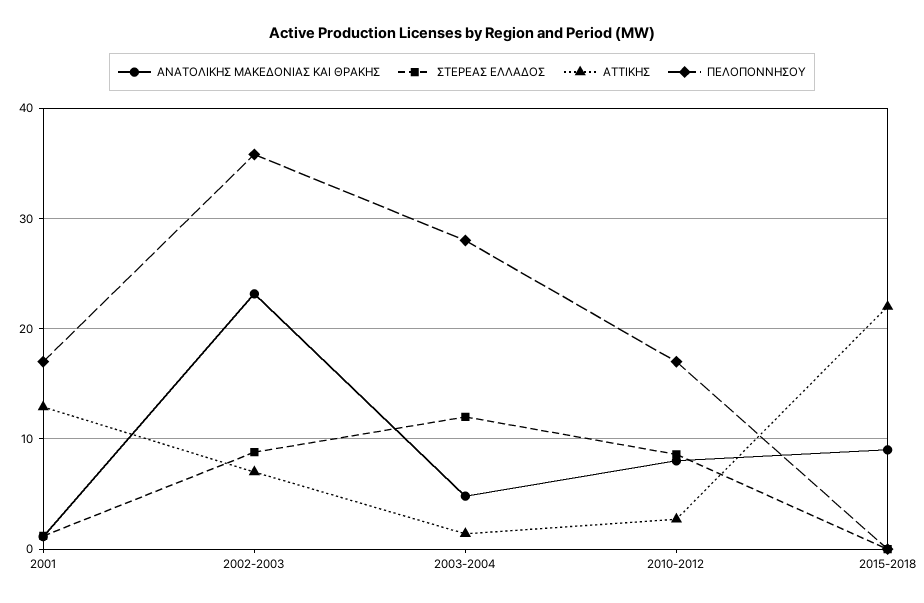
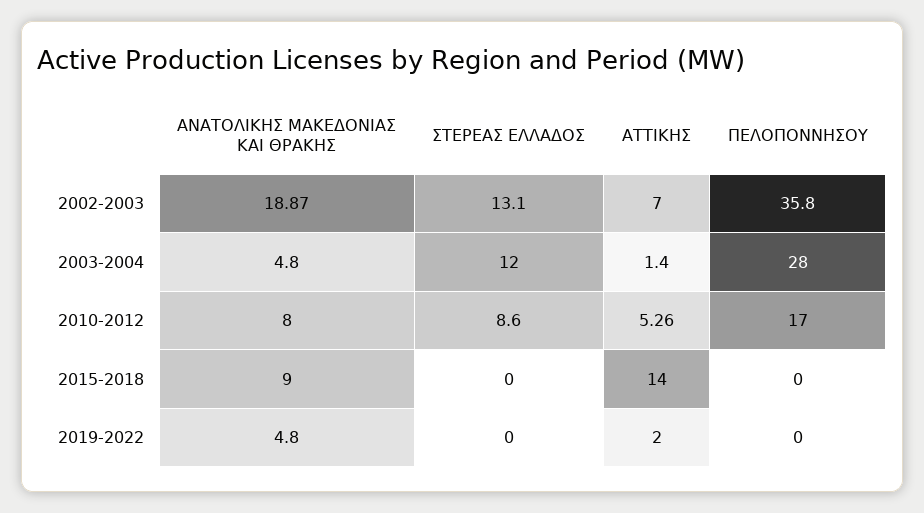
ΑΝΑΤΟΛΙΚΗΣ ΜΑΚΕΔΟΝΙΑΣ ΚΑΙ ΘΡΑΚΗΣ, 2001: 1 -> none
ΣΤΕΡΕΑΣ ΕΛΛΑΔΟΣ, 2001: 1 -> none
ΑΤΤΙΚΗΣ, 2001: 13 -> none
ΠΕΛΟΠΟΝΝΗΣΟΥ, 2001: 17 -> none
ΑΝΑΤΟΛΙΚΗΣ ΜΑΚΕΔΟΝΙΑΣ ΚΑΙ ΘΡΑΚΗΣ, 2002-2003: 23 -> 18.87
ΣΤΕΡΕΑΣ ΕΛΛΑΔΟΣ, 2002-2003: 9 -> 13.1
ΑΤΤΙΚΗΣ, 2010-2012: 3 -> 5.26
ΑΤΤΙΚΗΣ, 2015-2018: 22 -> 14
ΑΝΑΤΟΛΙΚΗΣ ΜΑΚΕΔΟΝΙΑΣ ΚΑΙ ΘΡΑΚΗΣ, 2019-2022: none -> 4.8
ΣΤΕΡΕΑΣ ΕΛΛΑΔΟΣ, 2019-2022: none -> 0
ΑΤΤΙΚΗΣ, 2019-2022: none -> 2
ΠΕΛΟΠΟΝΝΗΣΟΥ, 2019-2022: none -> 0

